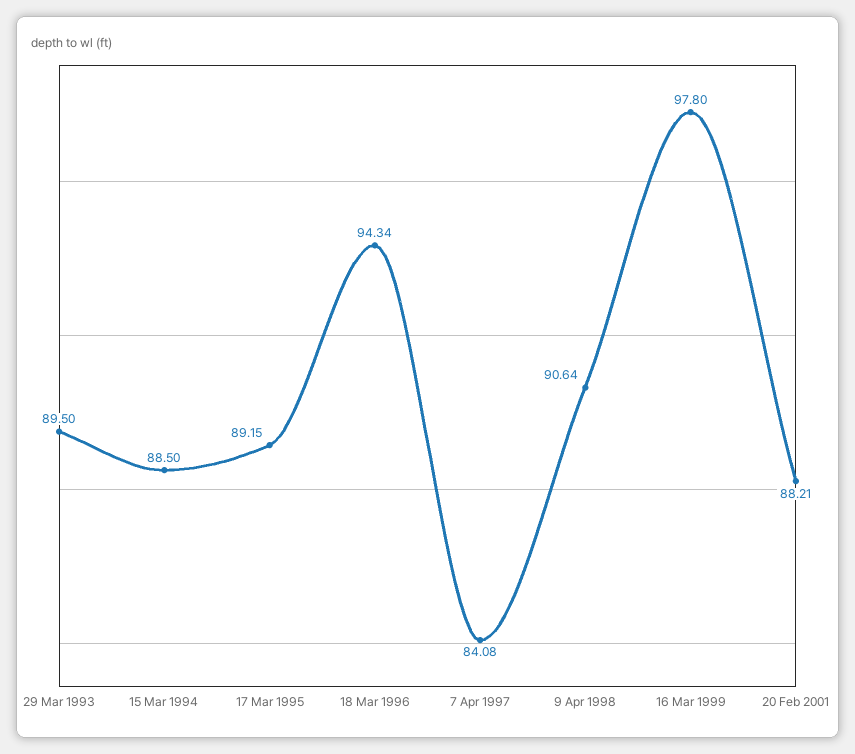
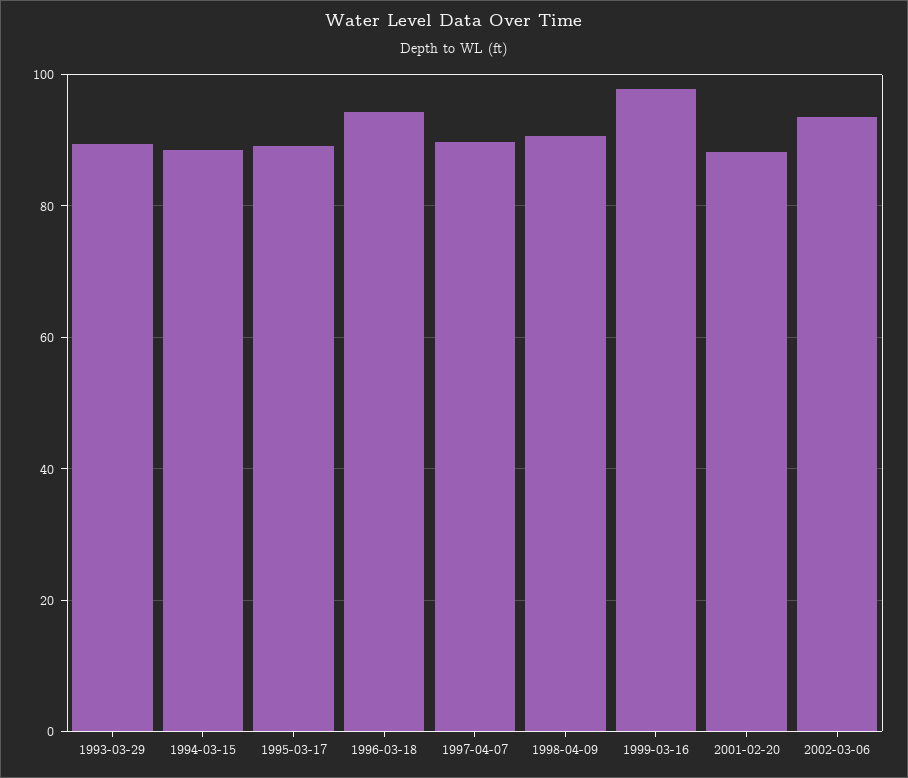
7 Apr 1997: 84.08 -> 90
2002-03-06: none -> 94

